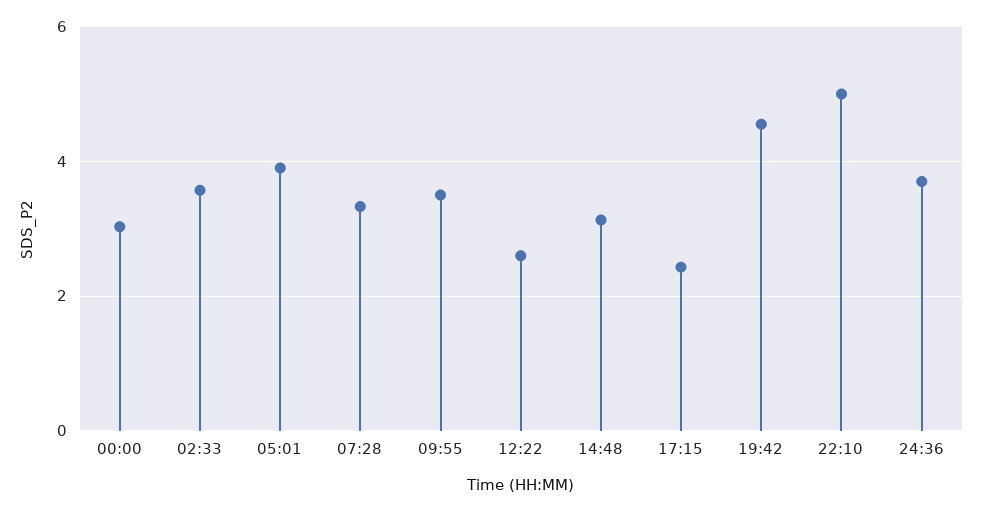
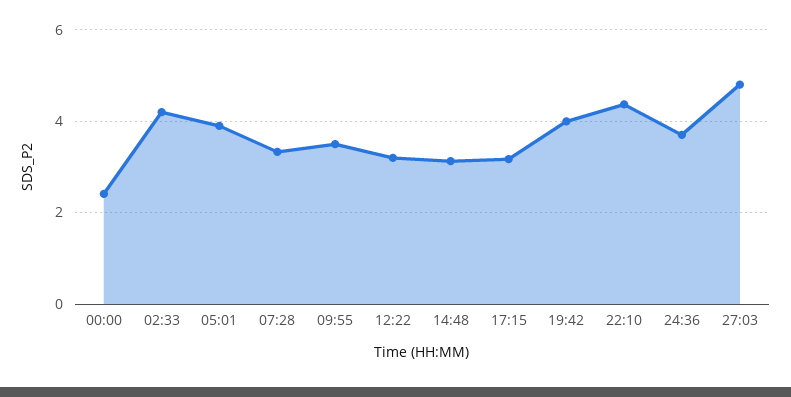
00:00: 3 -> 2.4
02:33: 3.6 -> 4.2
12:22: 2.6 -> 3.2
17:15: 2.4 -> 3.2
19:42: 4.6 -> 4
22:10: 5 -> 4.4
27:03: none -> 4.8

